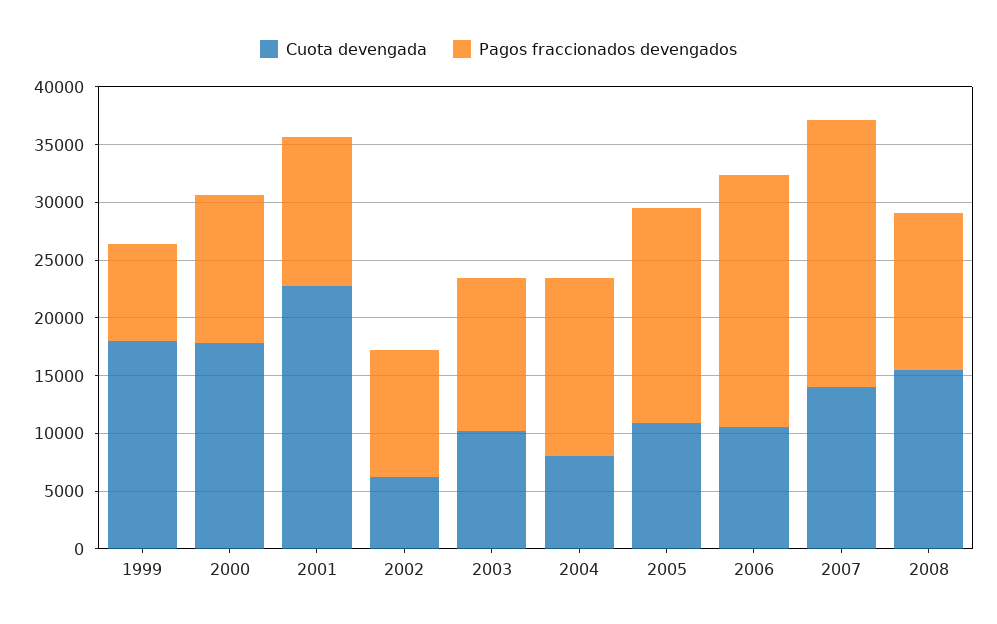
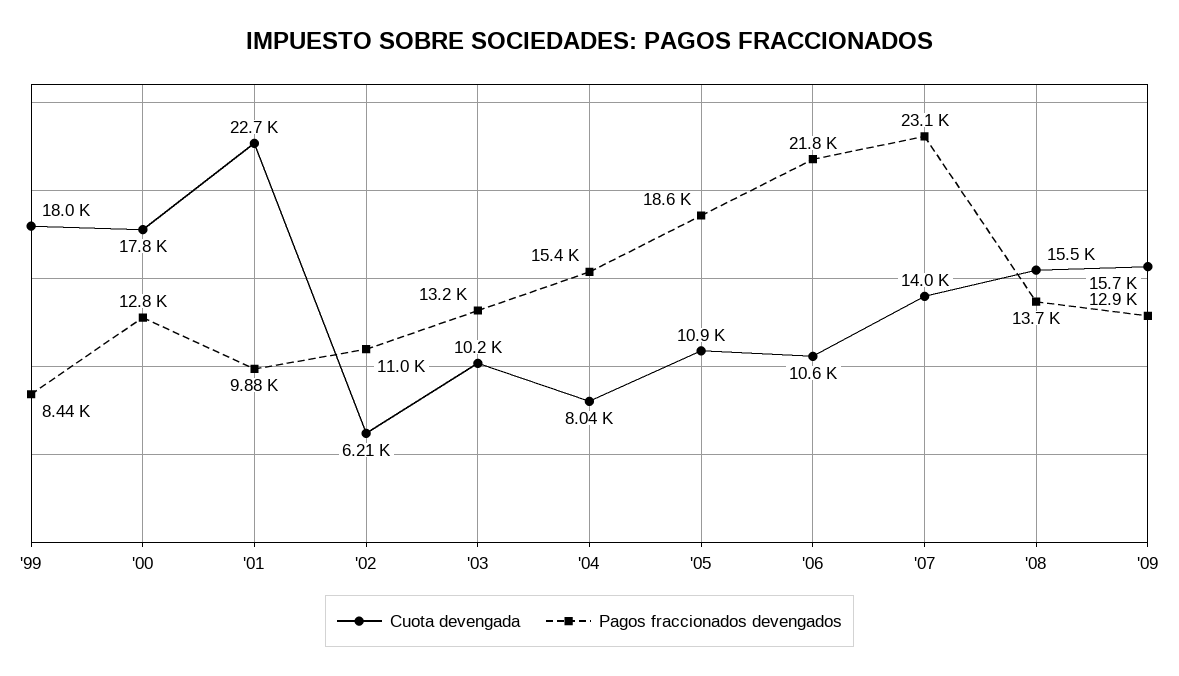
Pagos fraccionados devengados, 2001: 13000 -> 9880
Cuota devengada, '09: none -> 15700
Pagos fraccionados devengados, '09: none -> 12900

